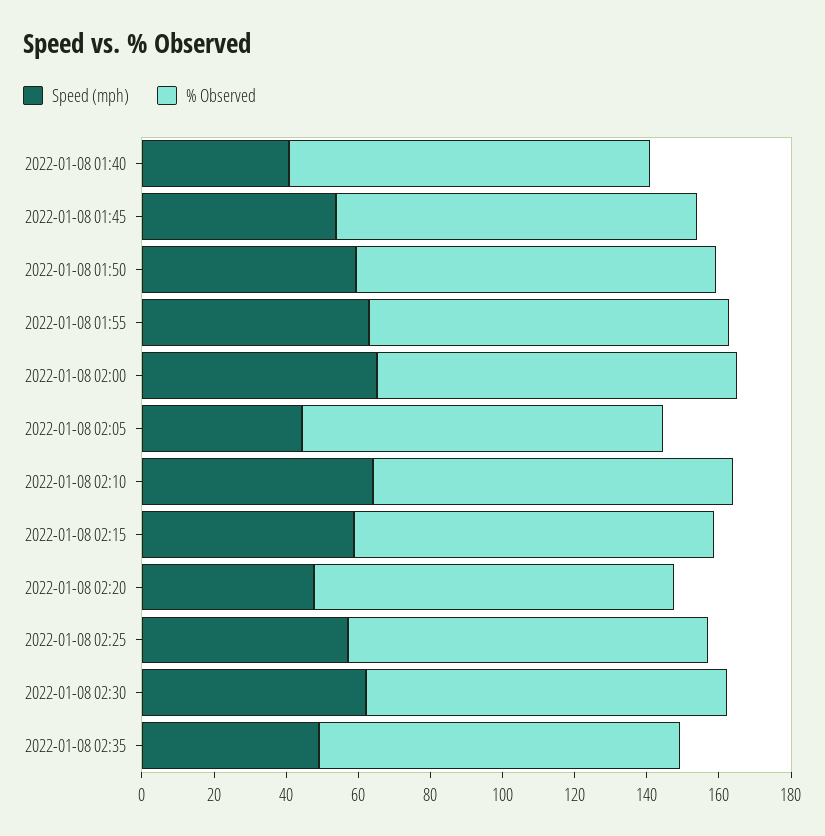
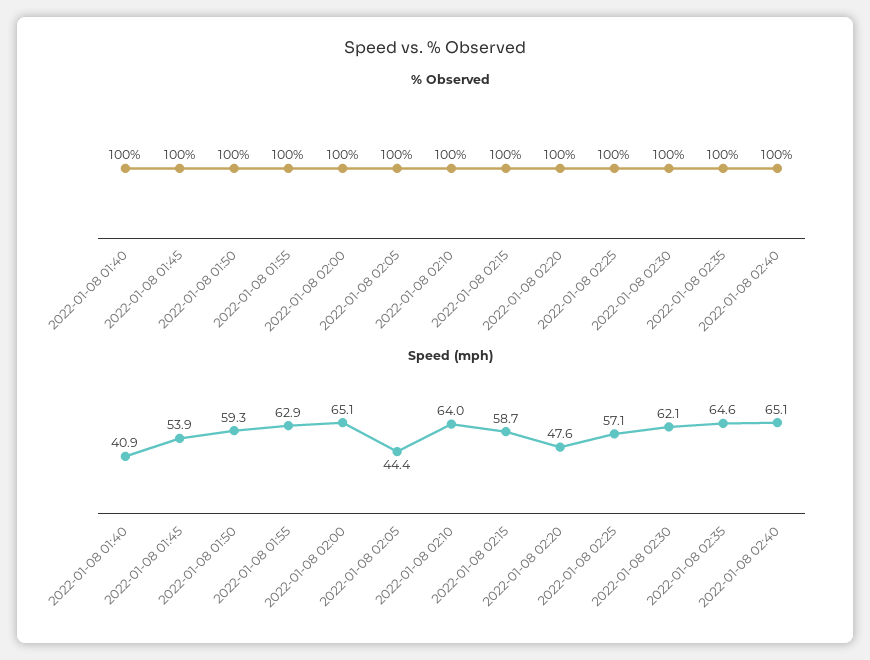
Speed (mph), 2022-01-08 02:35: 50 -> 64.6
% Observed, 2022-01-08 02:40: none -> 100
Speed (mph), 2022-01-08 02:40: none -> 65.1

